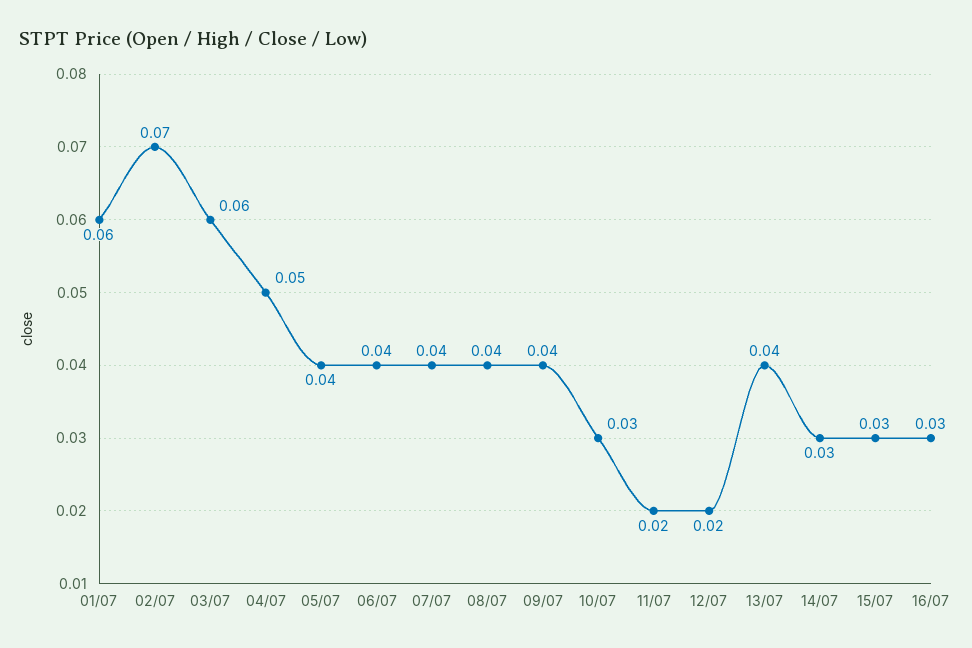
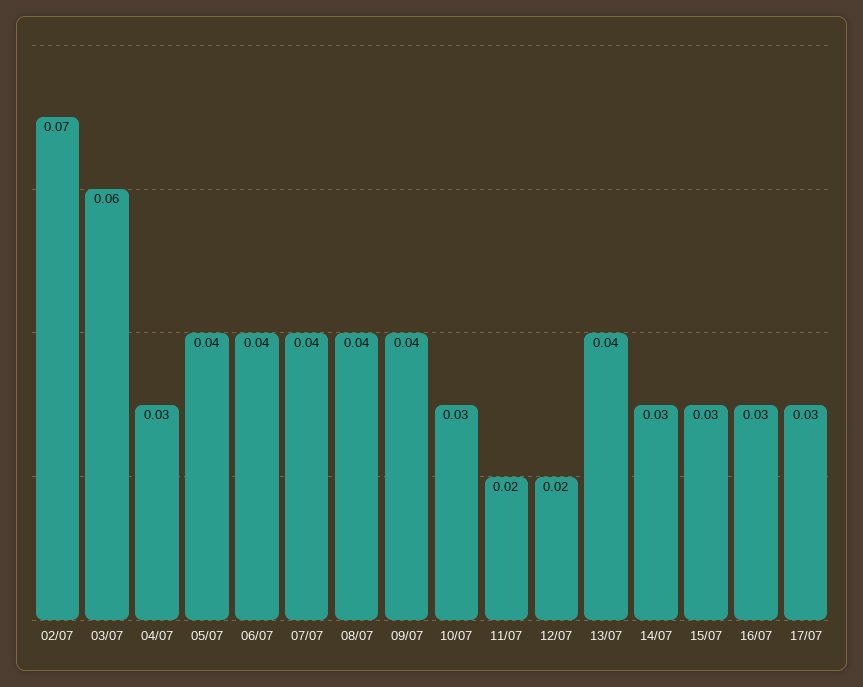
01/07: 0.06 -> none
04/07: 0.05 -> 0.03
17/07: none -> 0.03

